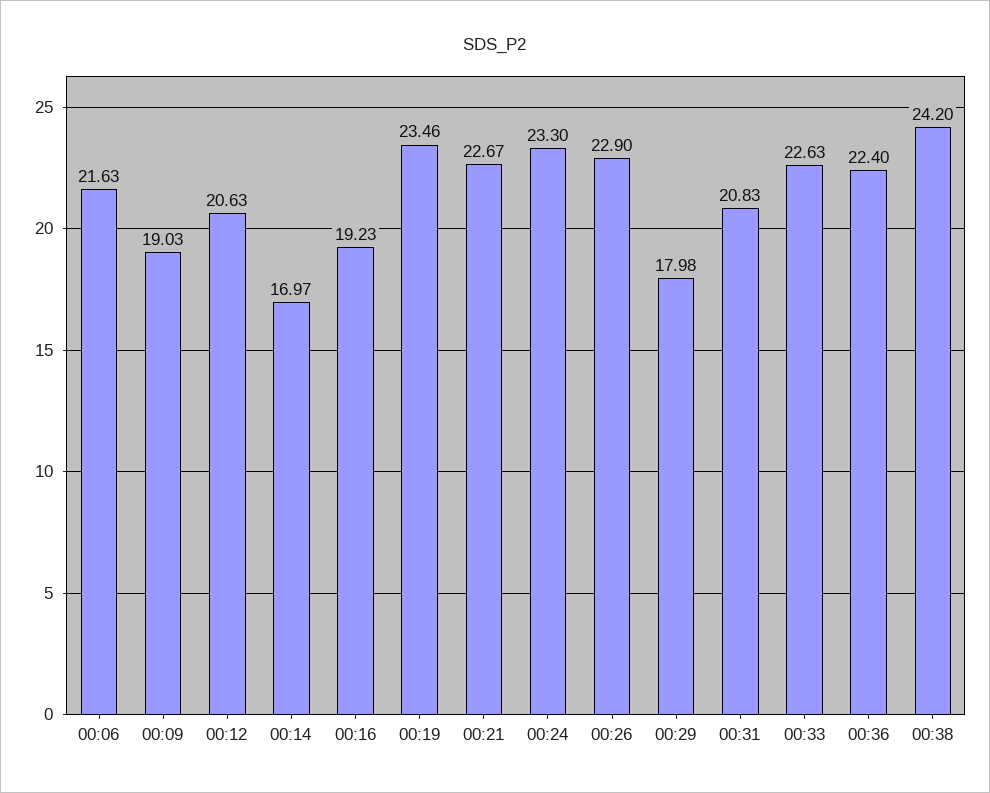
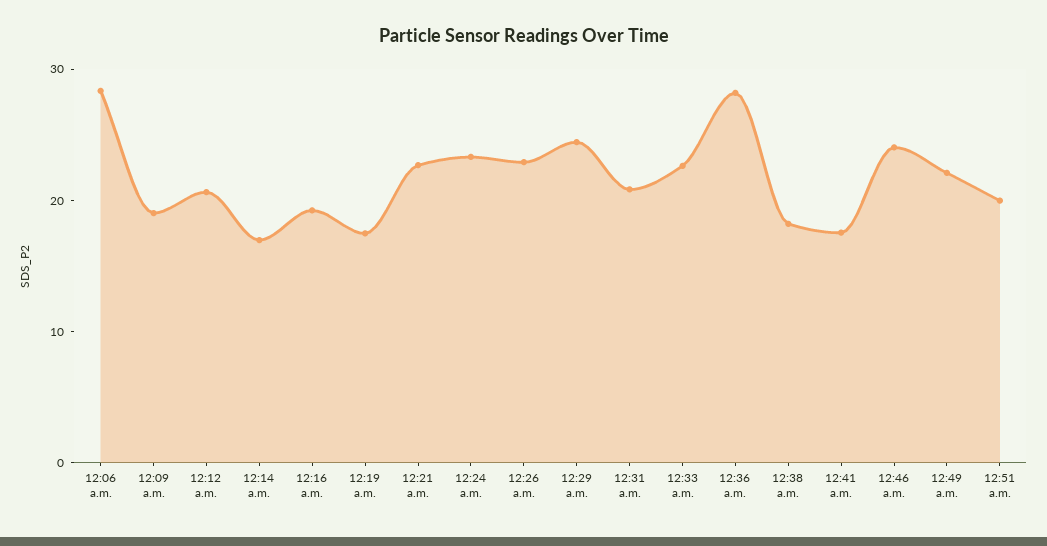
00:06: 21.63 -> 28
00:19: 23.46 -> 18
00:29: 17.98 -> 24
00:36: 22.4 -> 28
00:38: 24.2 -> 18
12:41 a.m.: none -> 18
12:46 a.m.: none -> 24
12:49 a.m.: none -> 22
12:51 a.m.: none -> 20

